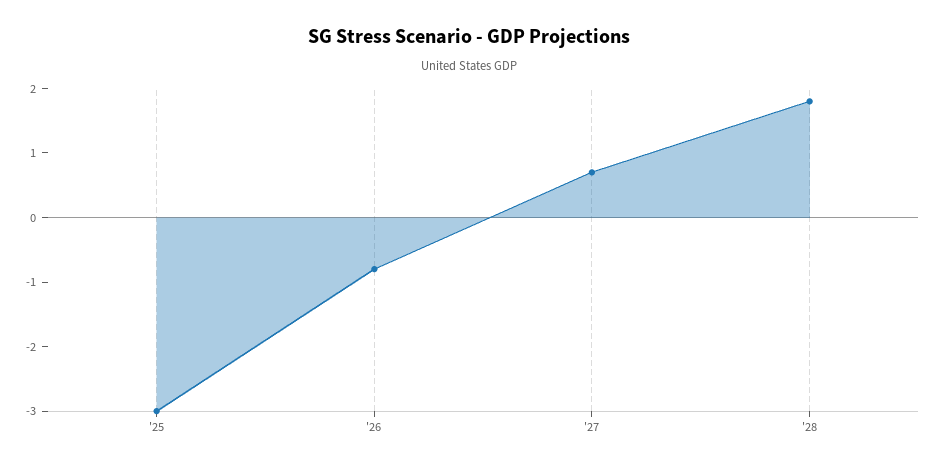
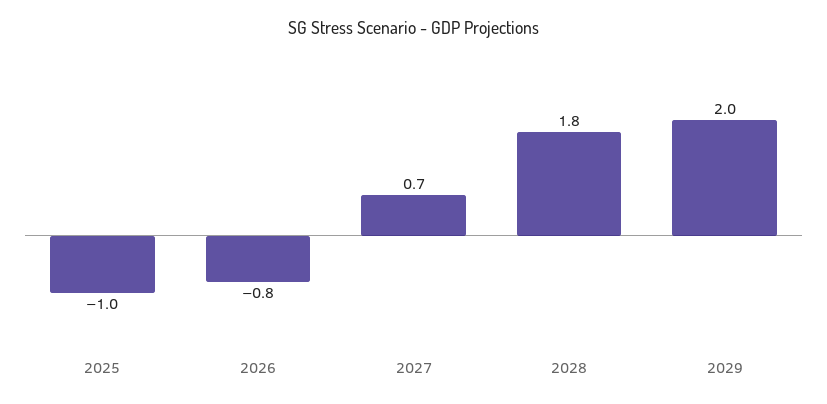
'25: -3 -> -1
2029: none -> 2

